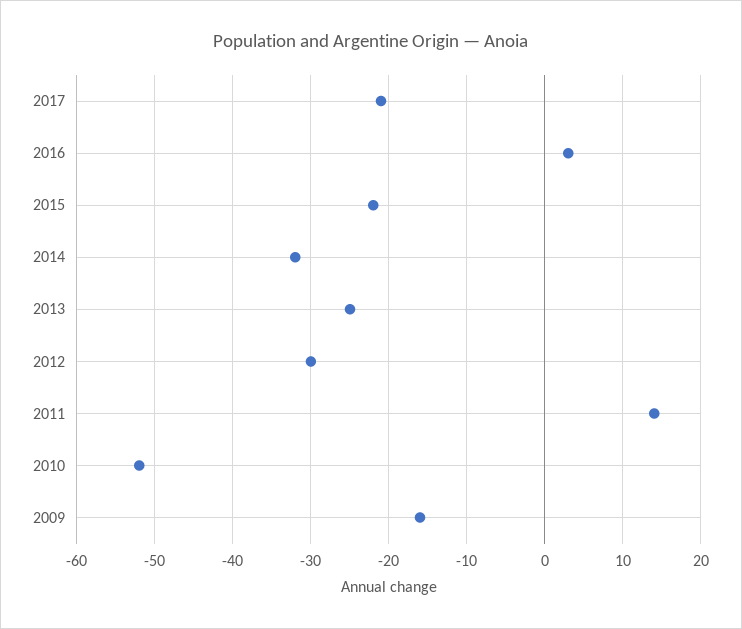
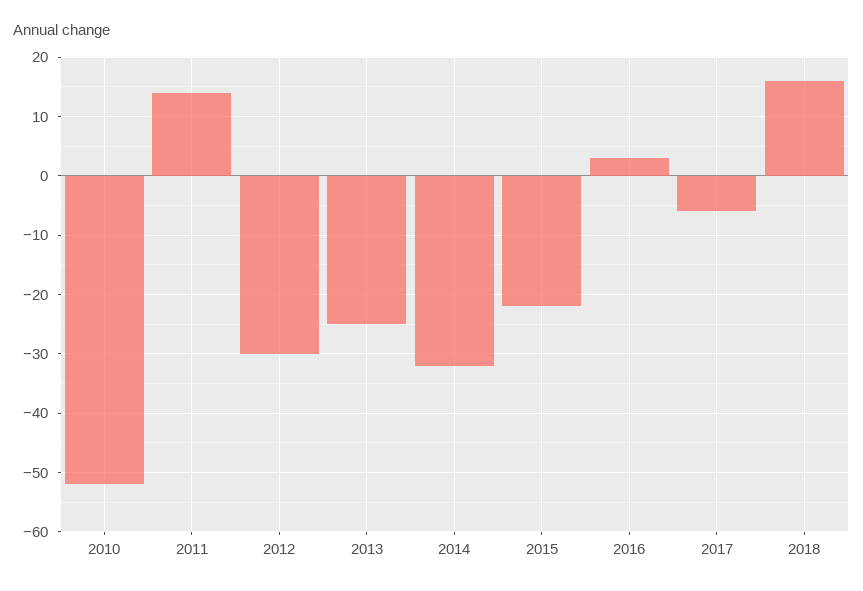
2017: -21 -> -5
2009: -16 -> none
2018: none -> 15

